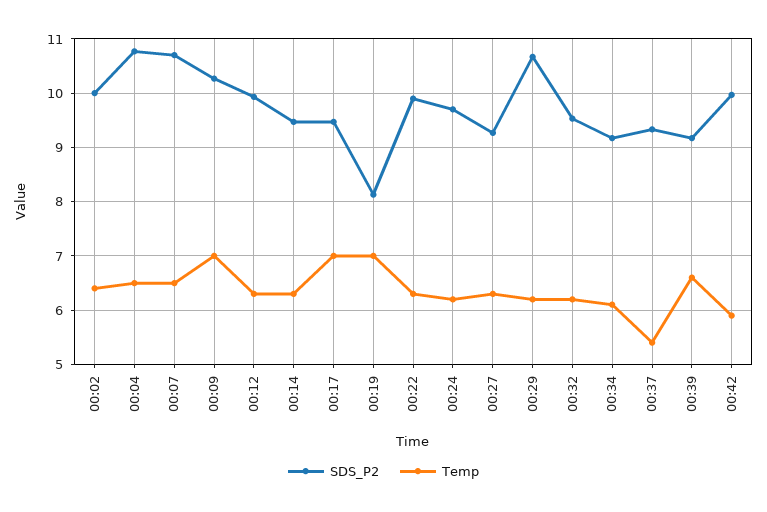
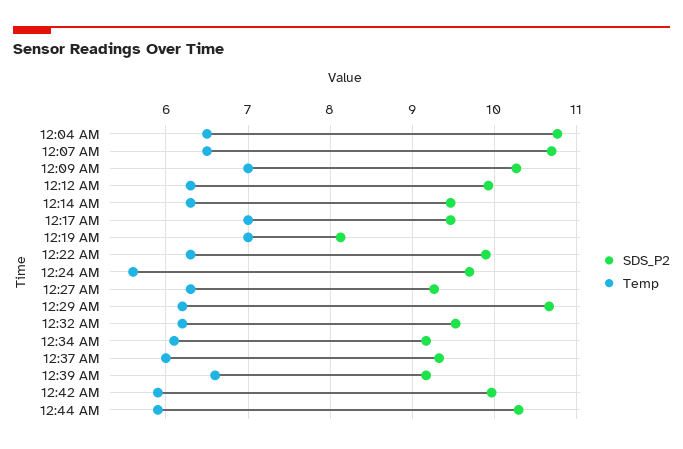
SDS_P2, 00:02: 10 -> none
Temp, 00:02: 6.4 -> none
Temp, 00:24: 6.2 -> 5.6
Temp, 00:37: 5.4 -> 6
SDS_P2, 12:44 AM: none -> 10.3
Temp, 12:44 AM: none -> 5.9

